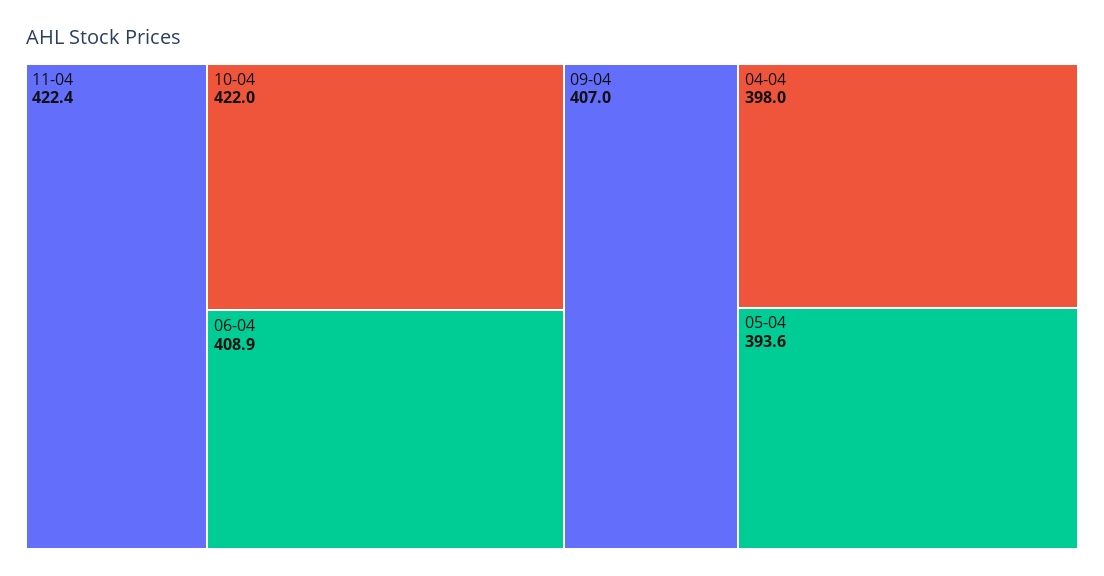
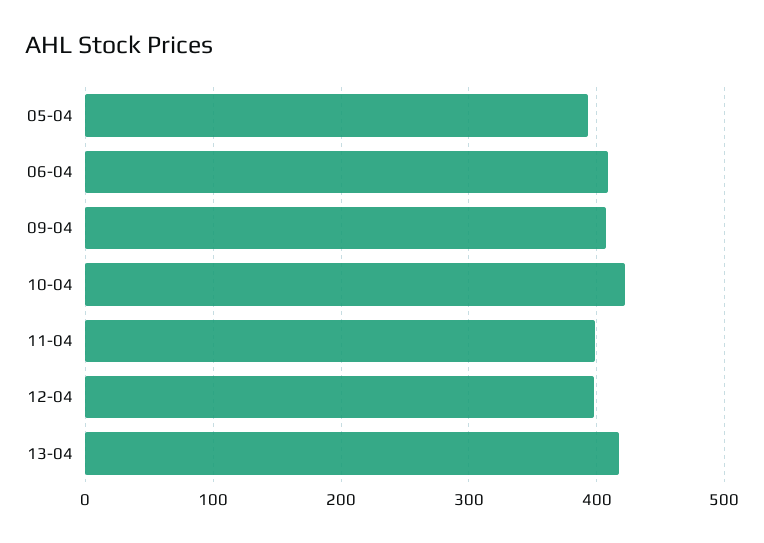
11-04: 422.4 -> 400
04-04: 398 -> none
12-04: none -> 400
13-04: none -> 420

